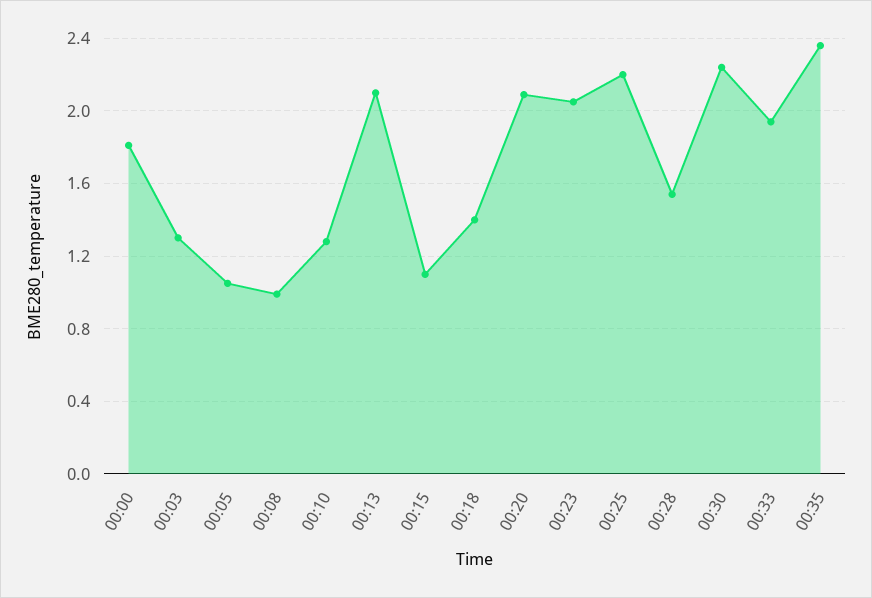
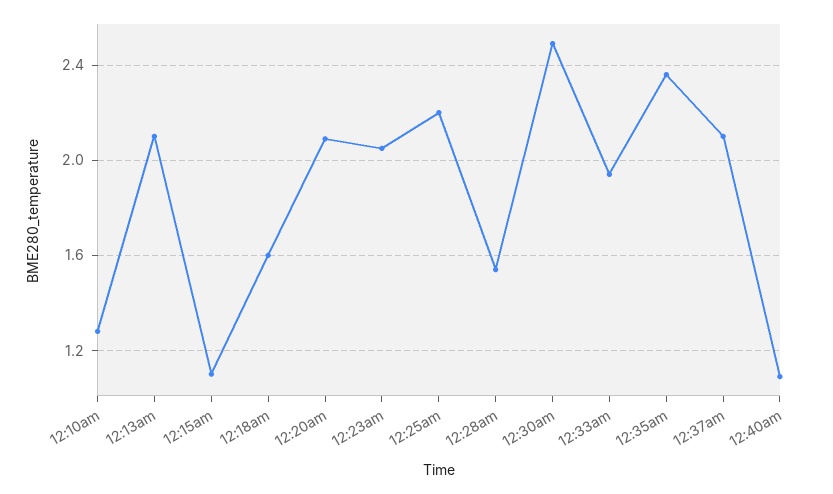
00:00: 1.8 -> none
00:03: 1.3 -> none
00:05: 1.05 -> none
00:08: 1 -> none
00:18: 1.4 -> 1.6
00:30: 2.25 -> 2.5
12:37am: none -> 2.1
12:40am: none -> 1.1

